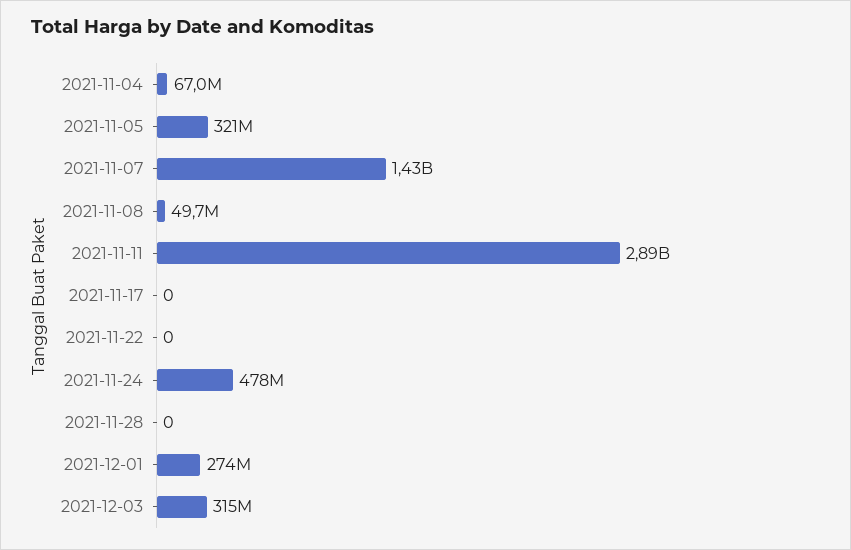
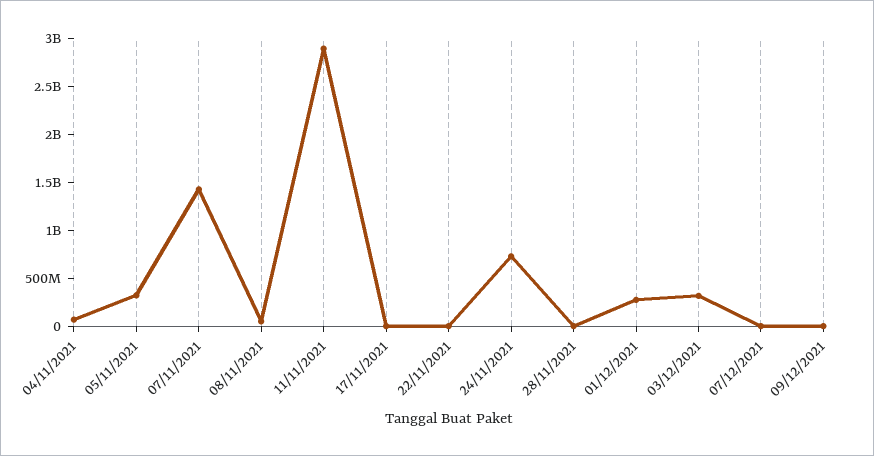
2021-11-24: 478000000 -> 700000000
07/12/2021: none -> 0
09/12/2021: none -> 0

